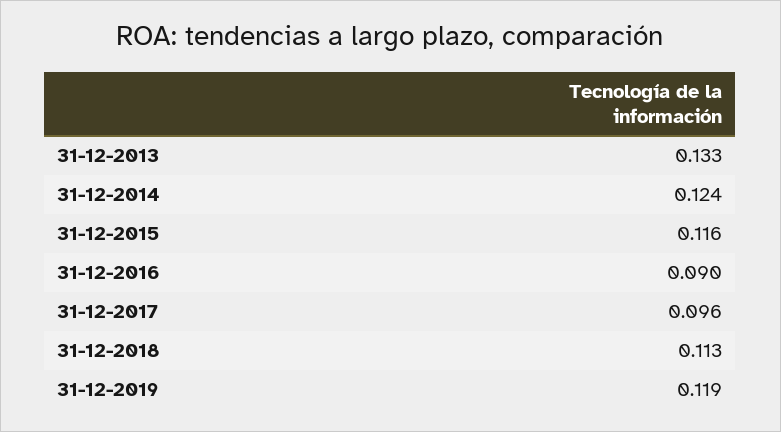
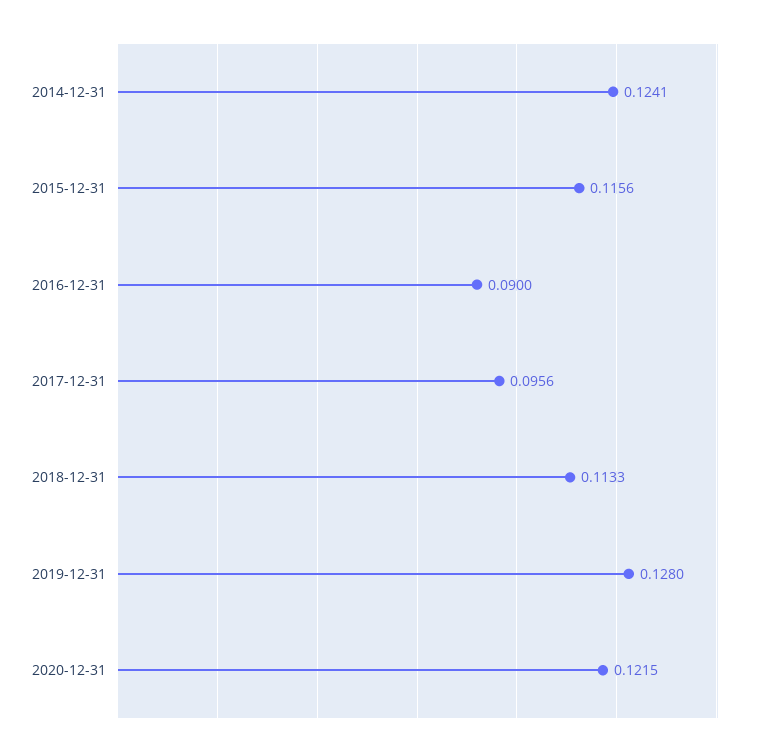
31-12-2013: 0.133 -> none
31-12-2019: 0.119 -> 0.128
2020-12-31: none -> 0.1215

